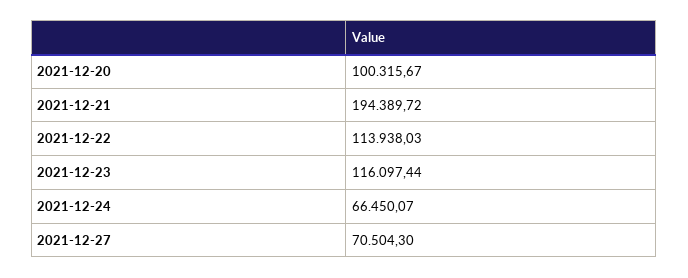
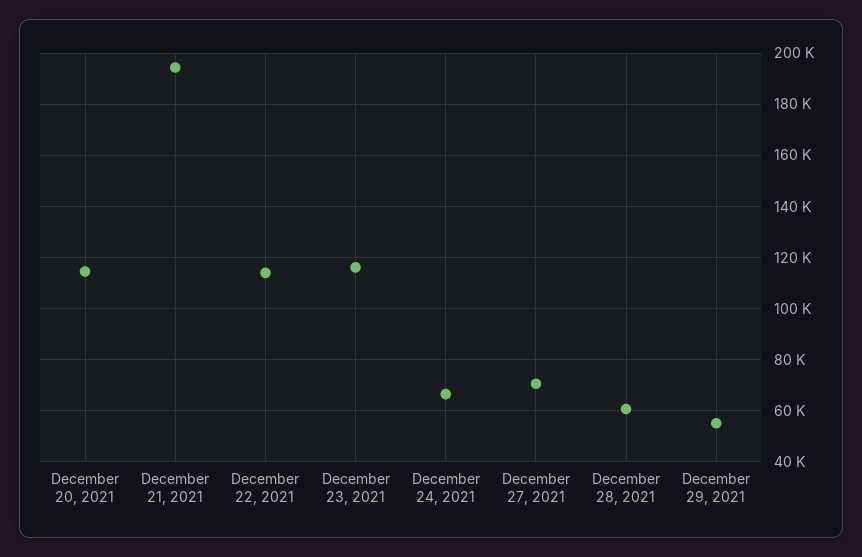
2021-12-20: 100315.67 -> 115000
December 28, 2021: none -> 60000
December 29, 2021: none -> 55000

